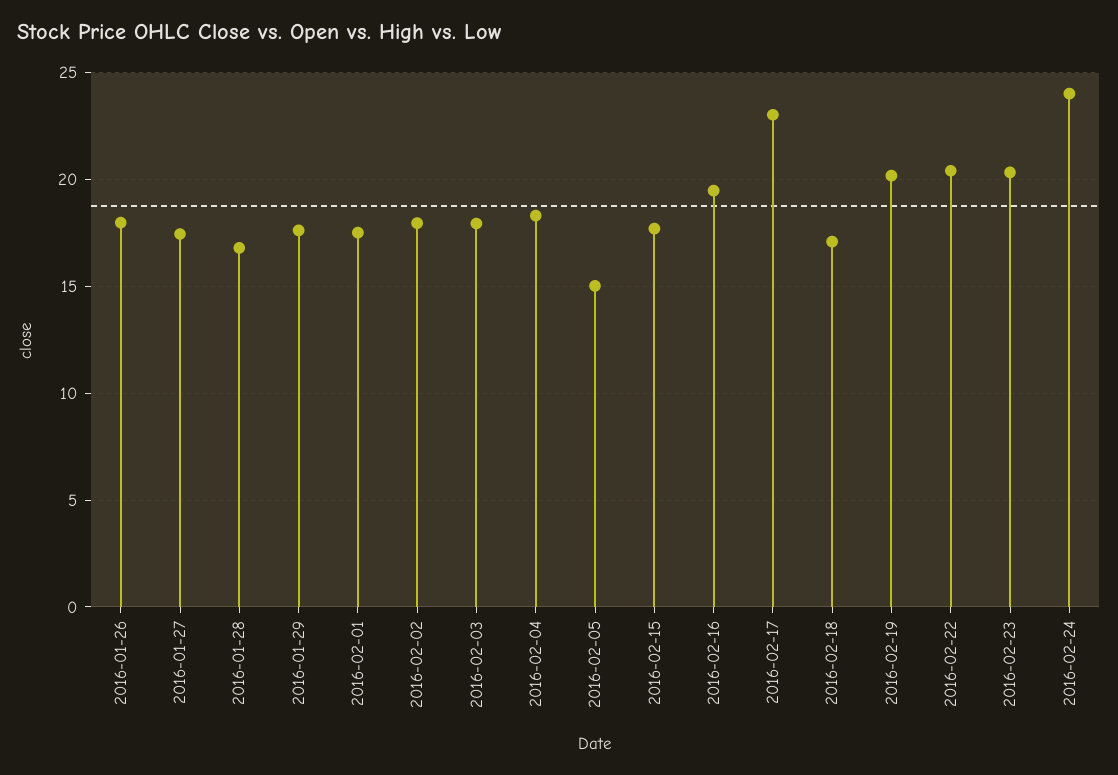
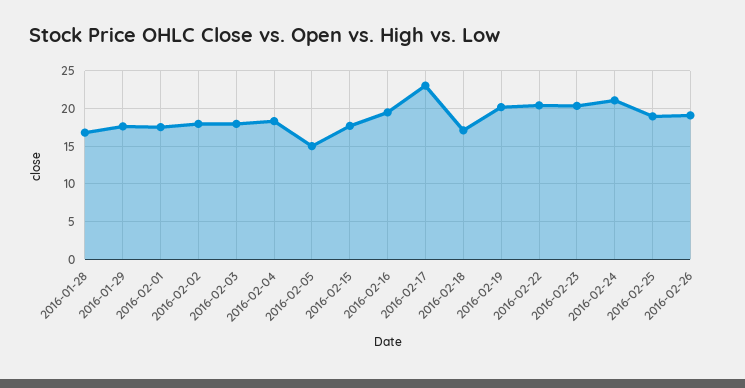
2016-01-26: 18 -> none
2016-01-27: 17.5 -> none
2016-02-24: 24 -> 21
2016-02-25: none -> 19
2016-02-26: none -> 19

